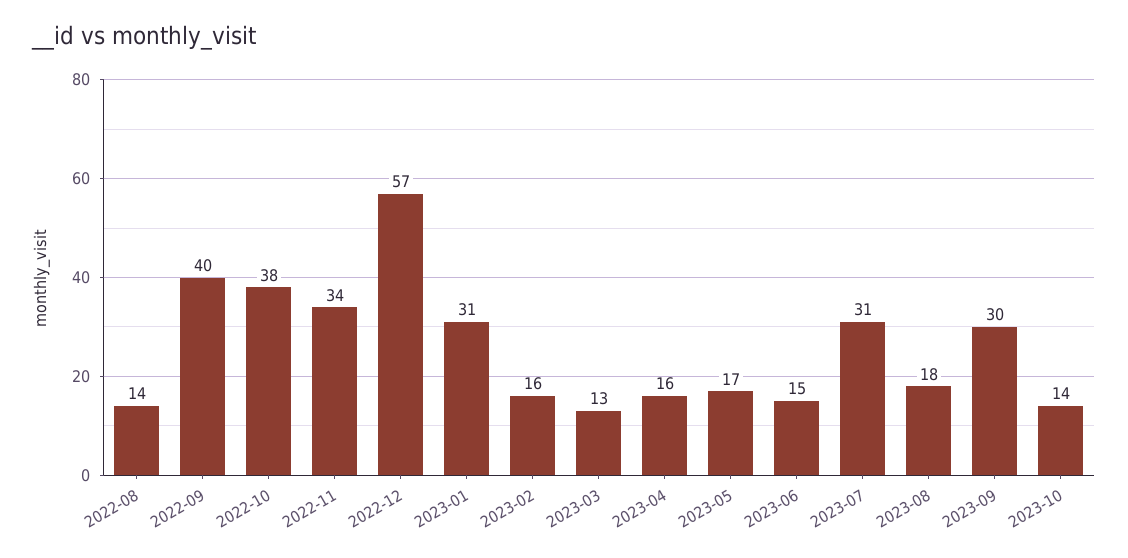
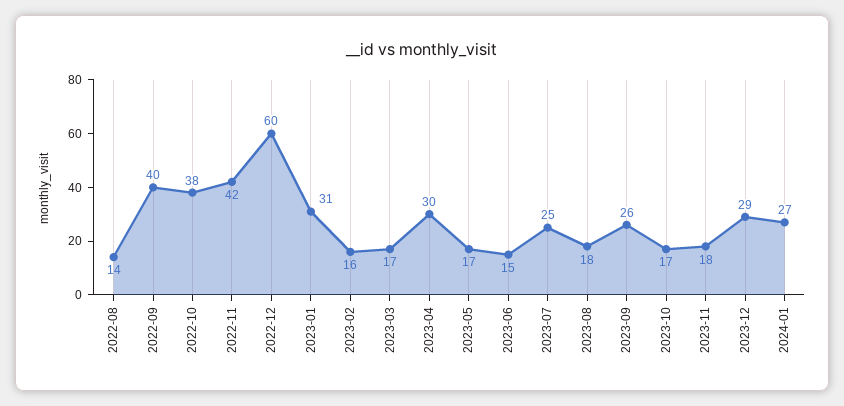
2022-11: 34 -> 42
2022-12: 57 -> 60
2023-03: 13 -> 17
2023-04: 16 -> 30
2023-07: 31 -> 25
2023-09: 30 -> 26
2023-10: 14 -> 17
2023-11: none -> 18
2023-12: none -> 29
2024-01: none -> 27

